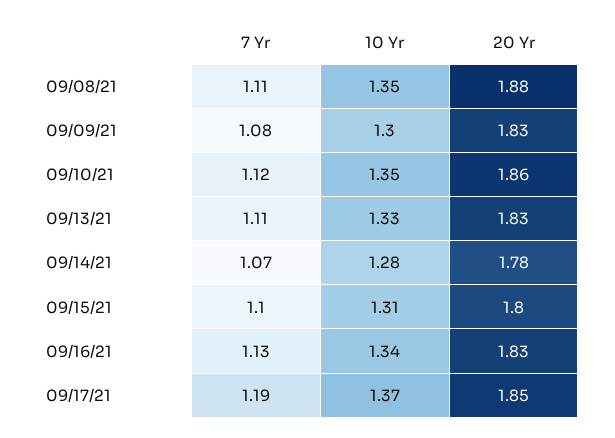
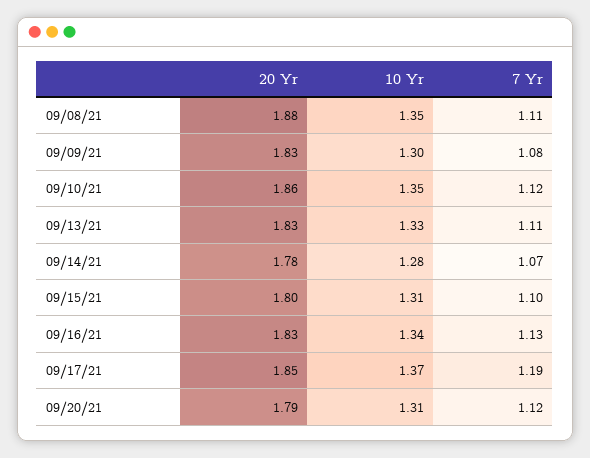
20 Yr, 09/20/21: none -> 1.79
10 Yr, 09/20/21: none -> 1.31
7 Yr, 09/20/21: none -> 1.12

